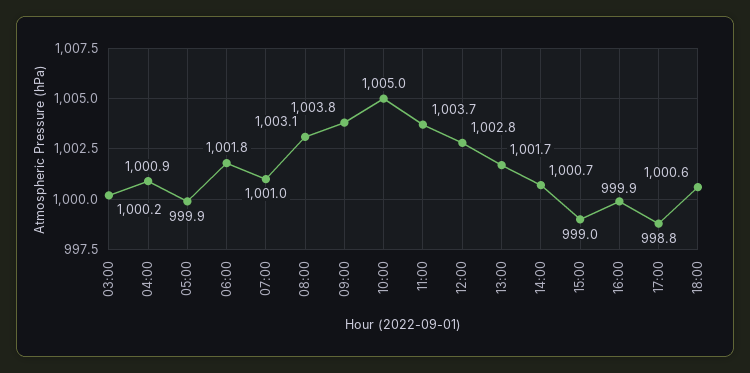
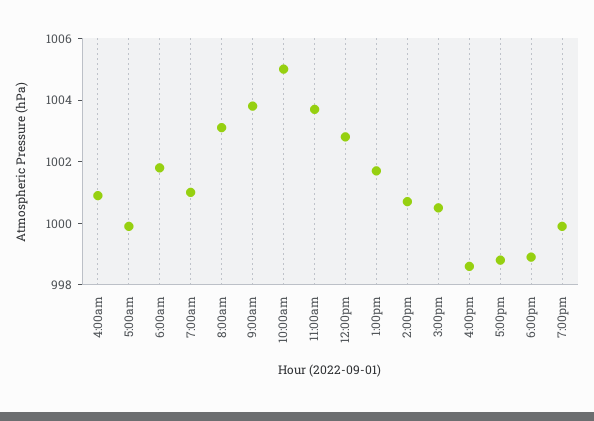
03:00: 1000.2 -> none
15:00: 999 -> 1000.5
16:00: 999.9 -> 998.5
18:00: 1000.6 -> 999
7:00pm: none -> 1000

